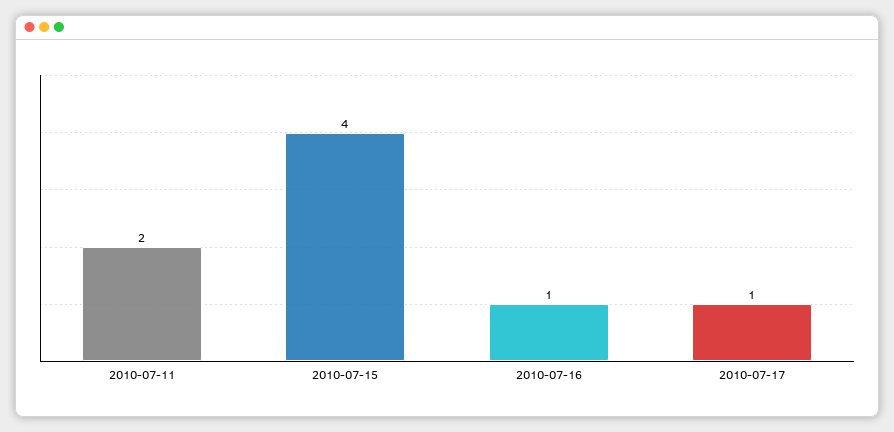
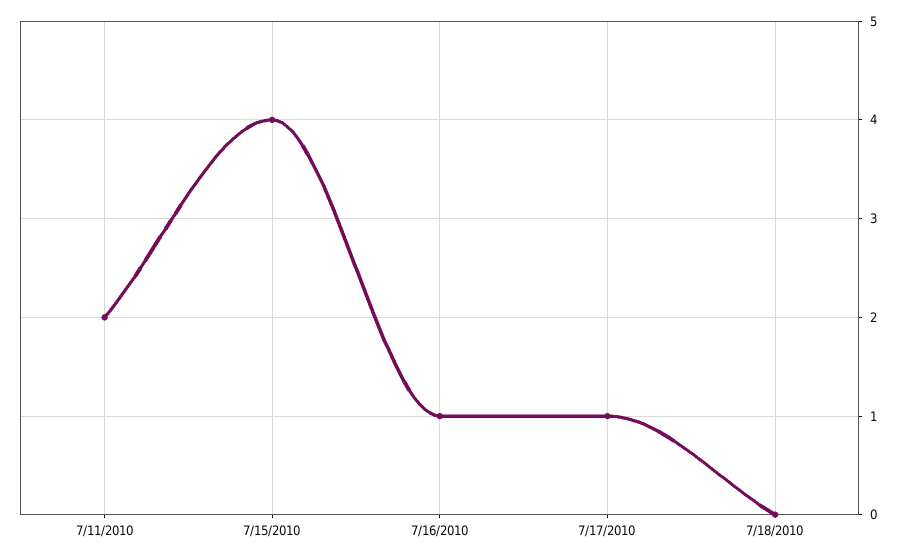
7/18/2010: none -> 0

